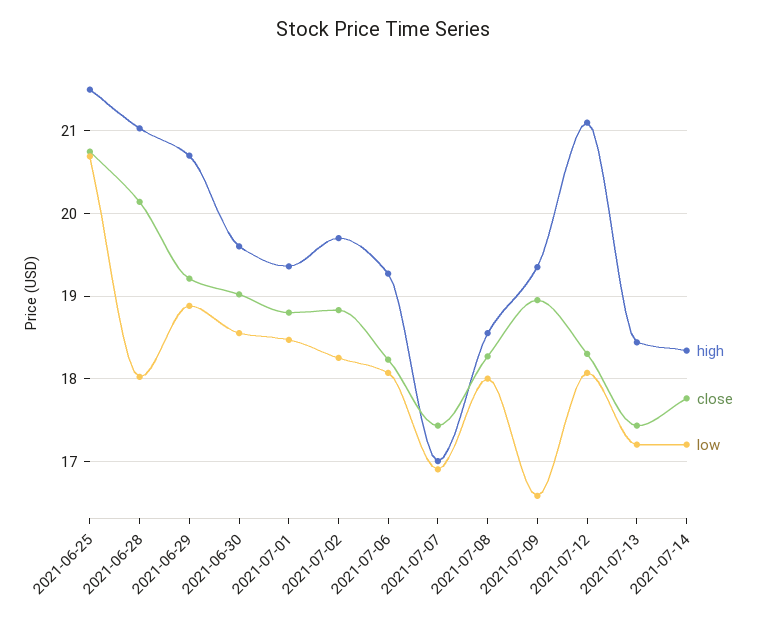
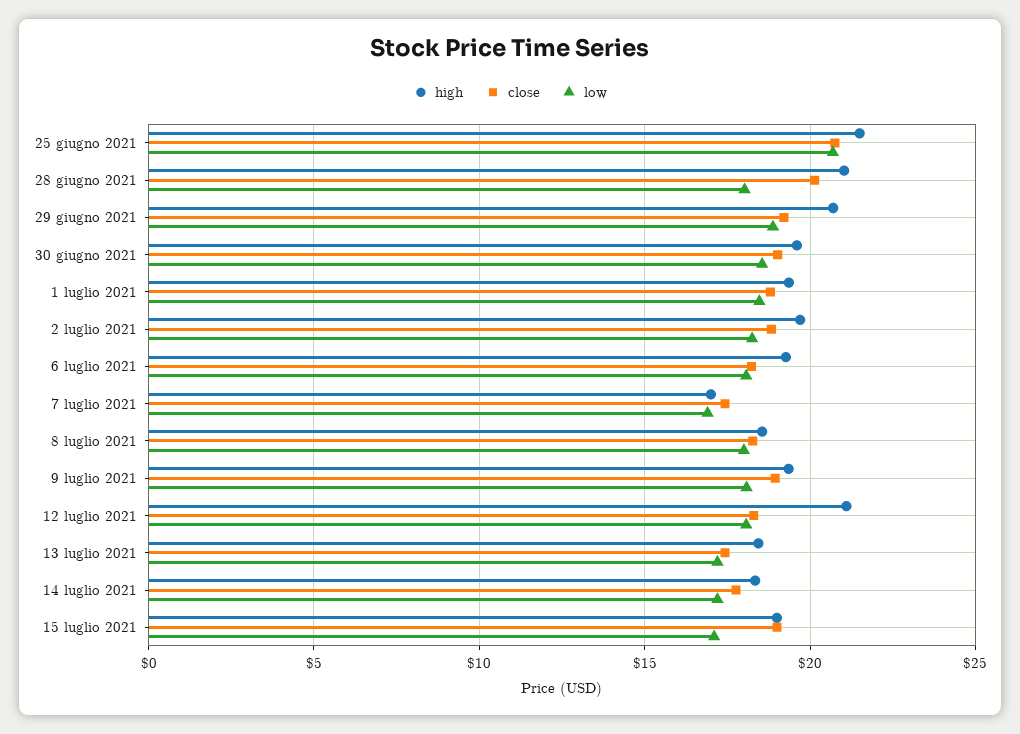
low, 2021-07-09: 16.6 -> 18
high, 15 luglio 2021: none -> 19
close, 15 luglio 2021: none -> 19
low, 15 luglio 2021: none -> 17

